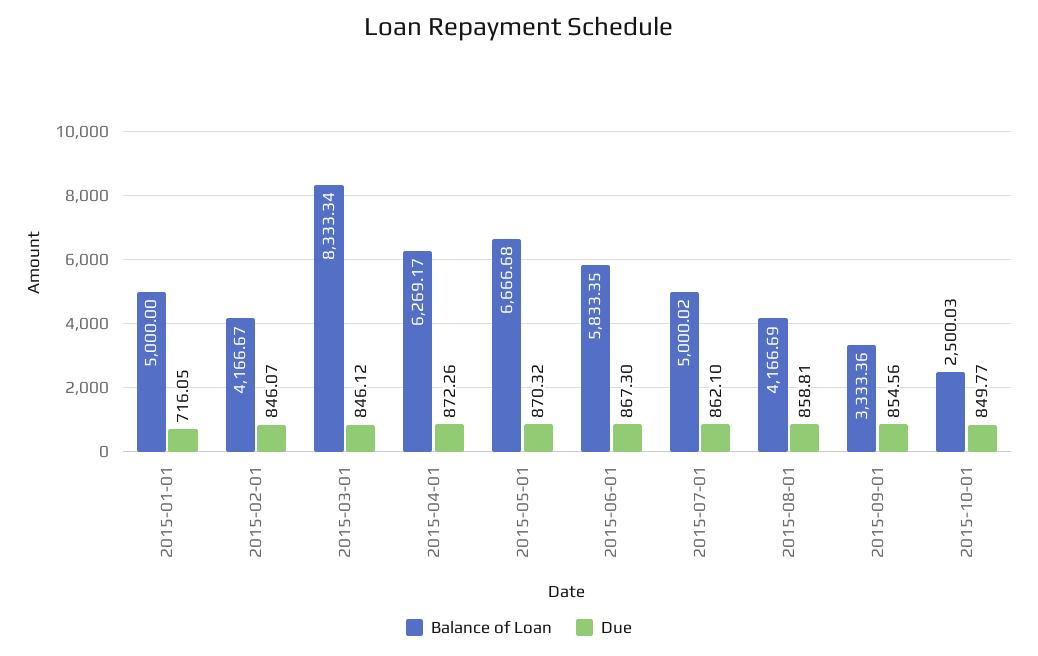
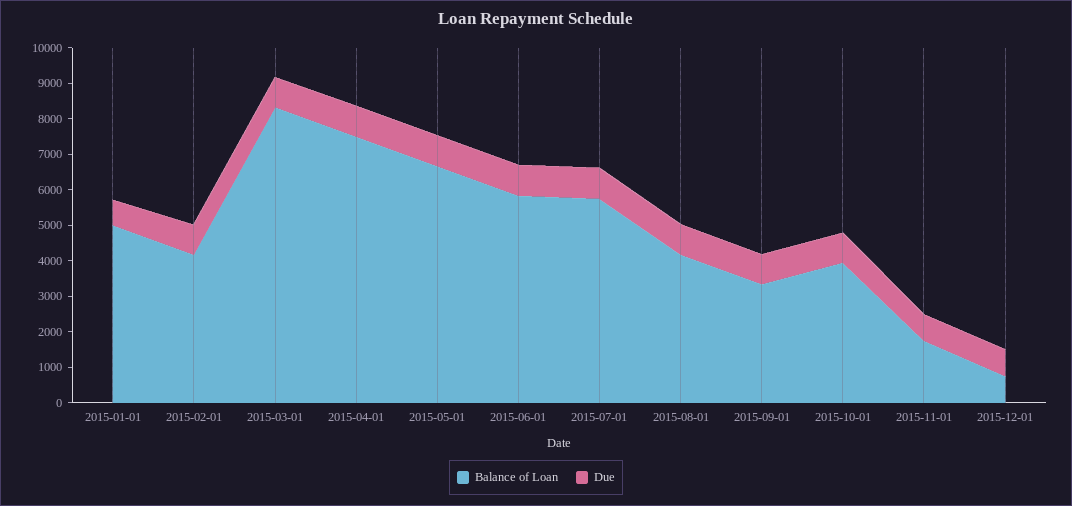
Balance of Loan, 2015-04-01: 6269.17 -> 7500
Balance of Loan, 2015-07-01: 5000.02 -> 5750
Balance of Loan, 2015-10-01: 2500.03 -> 4000
Balance of Loan, 2015-11-01: none -> 1750
Due, 2015-11-01: none -> 750
Balance of Loan, 2015-12-01: none -> 750
Due, 2015-12-01: none -> 750

